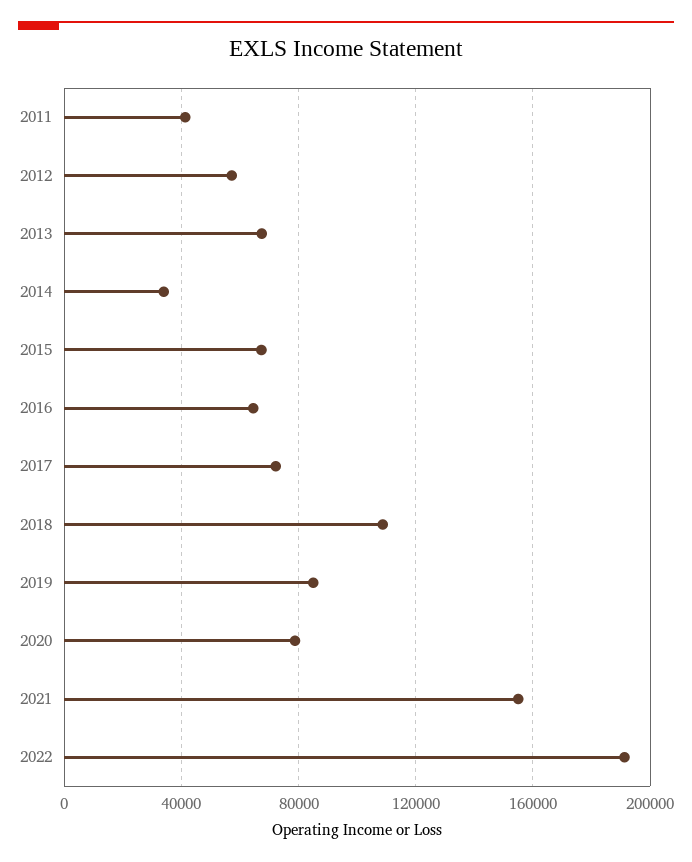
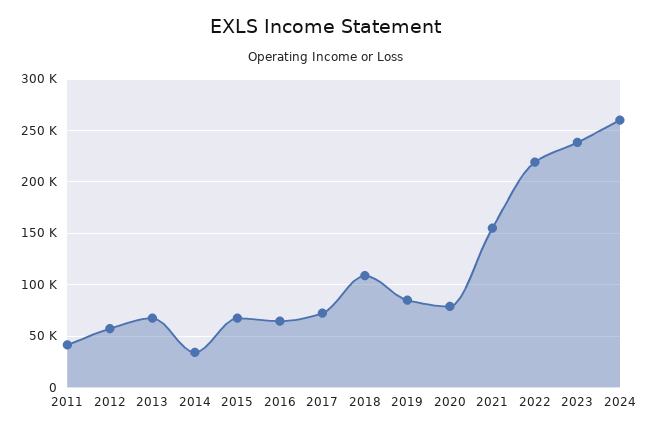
2022: 190000 -> 220000
2023: none -> 240000
2024: none -> 260000

